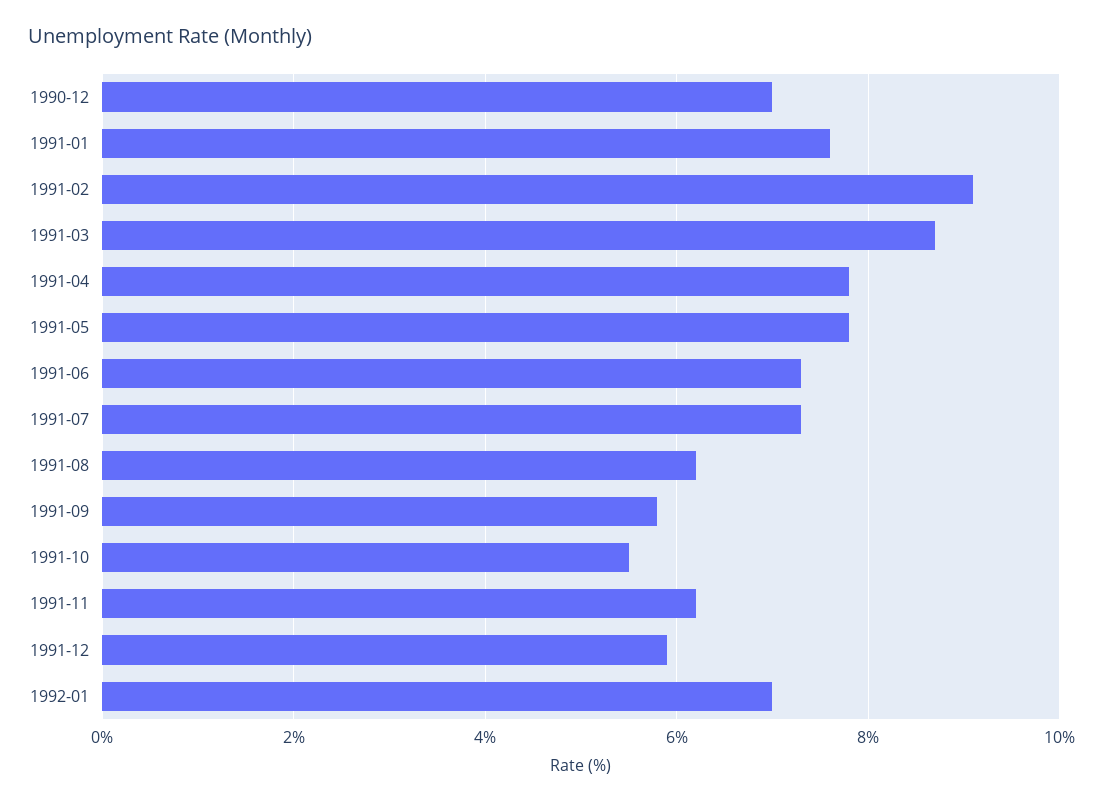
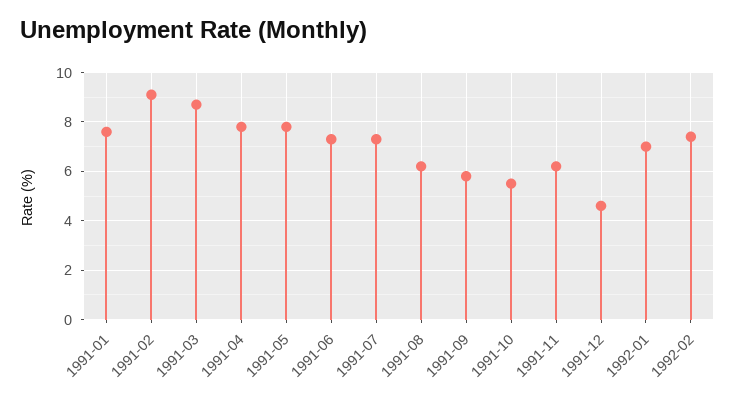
1990-12: 7 -> none
1991-12: 6 -> 4.5
1992-02: none -> 7.5

